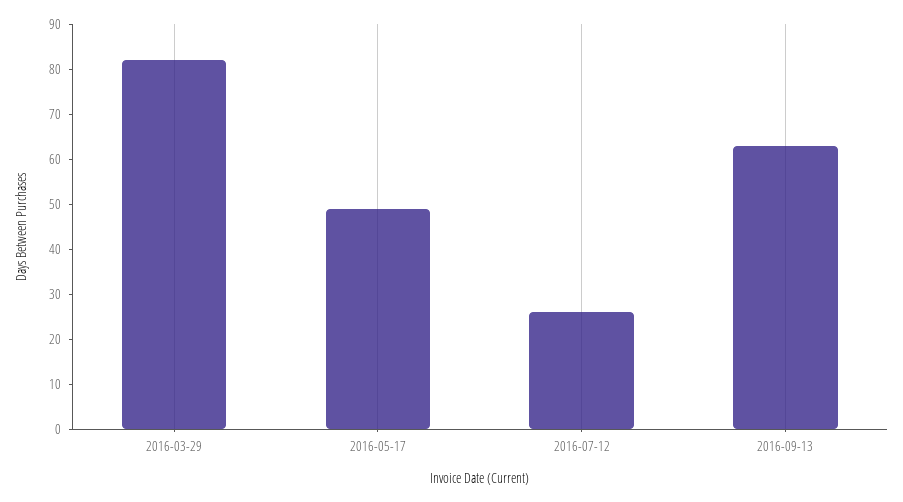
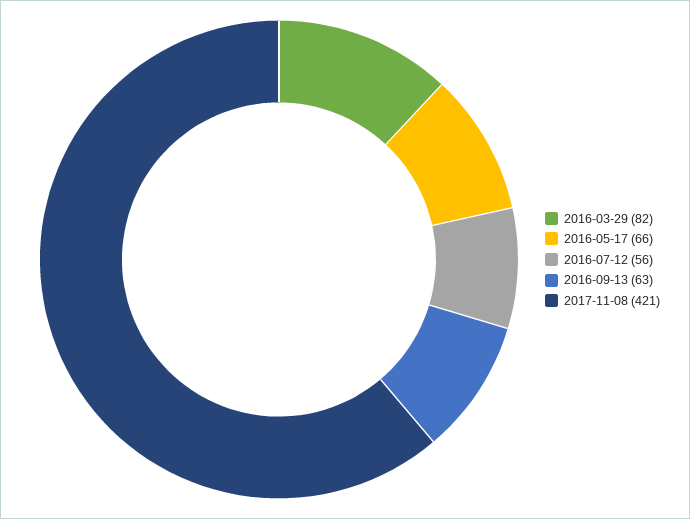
2016-05-17: 50 -> 66
2016-07-12: 25 -> 56
2017-11-08: none -> 421

